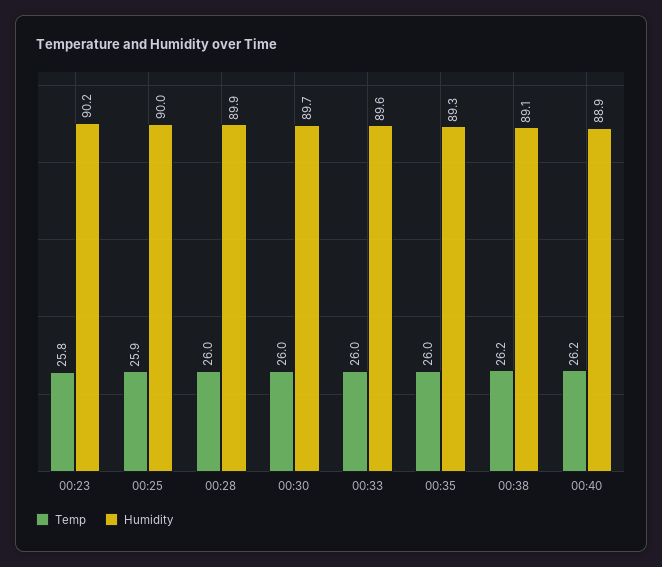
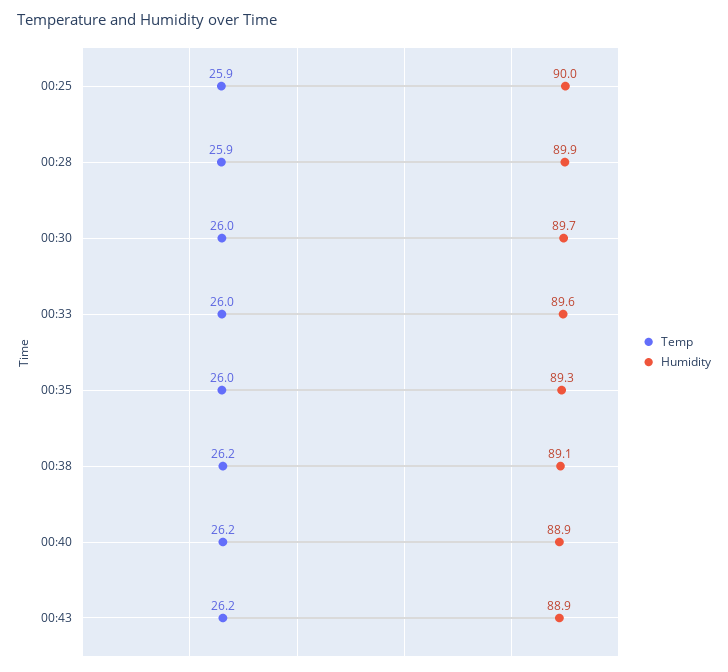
Temp, 00:23: 25.8 -> none
Humidity, 00:23: 90.2 -> none
Temp, 00:28: 26 -> 25.9
Temp, 00:43: none -> 26.2
Humidity, 00:43: none -> 88.9

